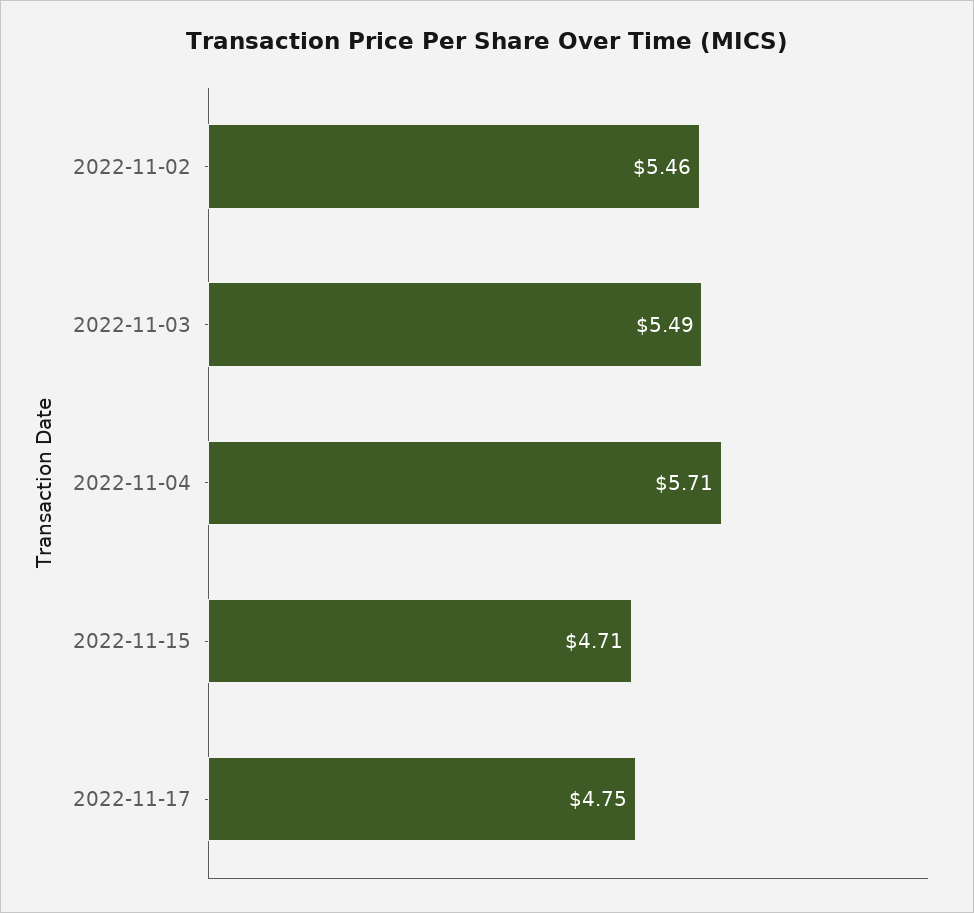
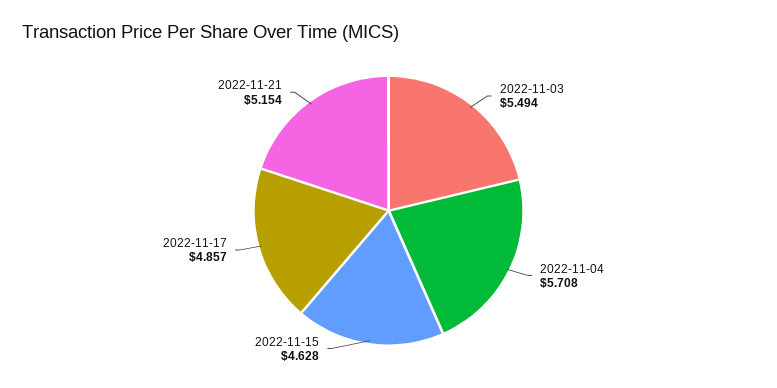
2022-11-02: 5.46 -> none
2022-11-15: 4.71 -> 4.628
2022-11-17: 4.75 -> 4.857
2022-11-21: none -> 5.154

